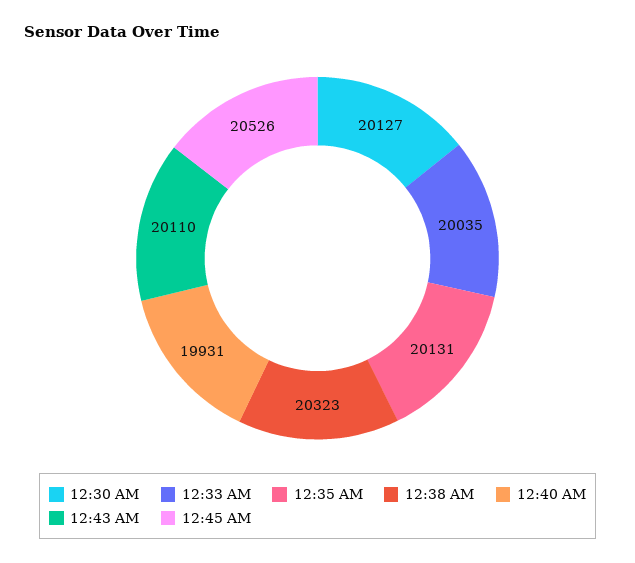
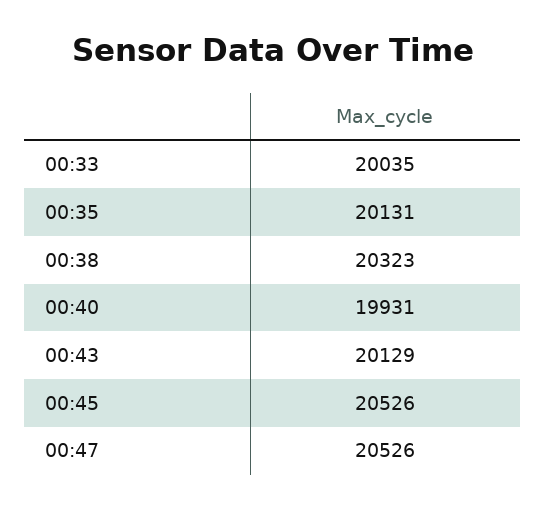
12:30 AM: 20127 -> none
12:43 AM: 20110 -> 20129
00:47: none -> 20526

